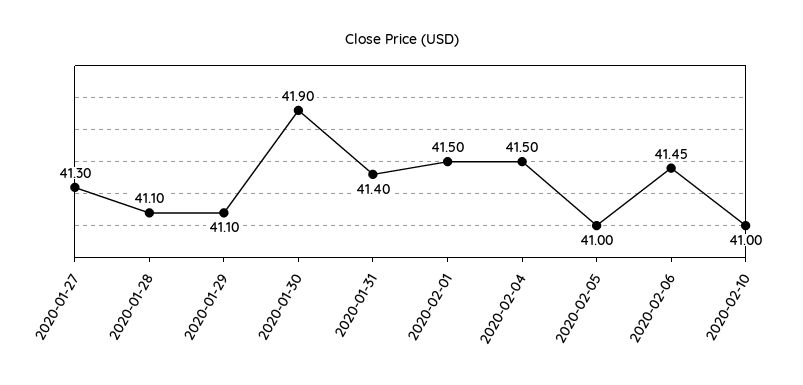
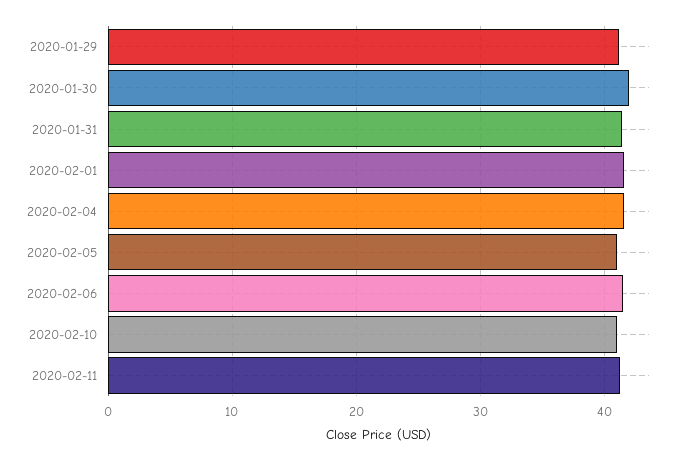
2020-01-27: 41.3 -> none
2020-01-28: 41.1 -> none
2020-02-11: none -> 41

